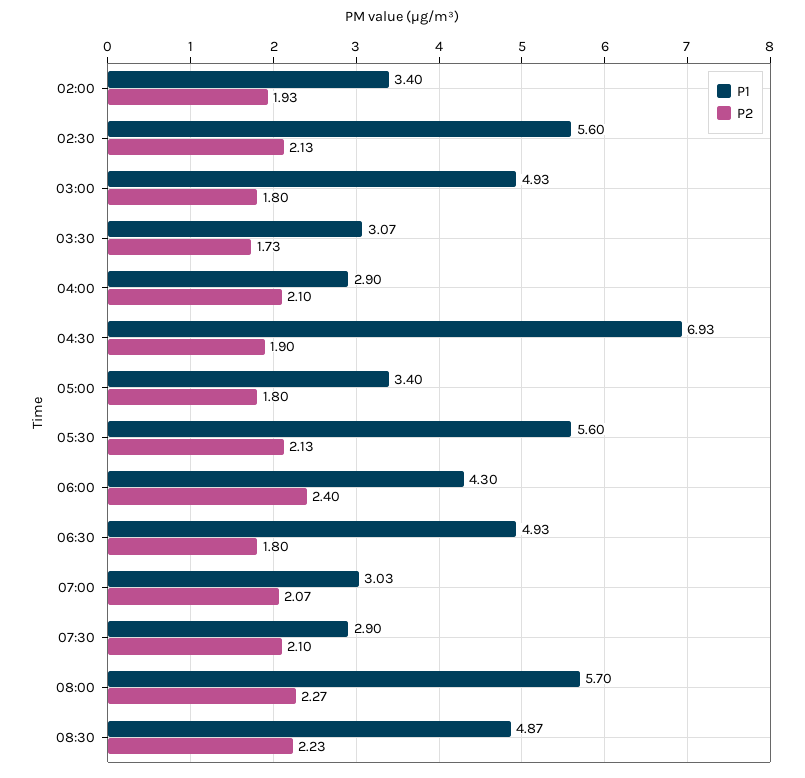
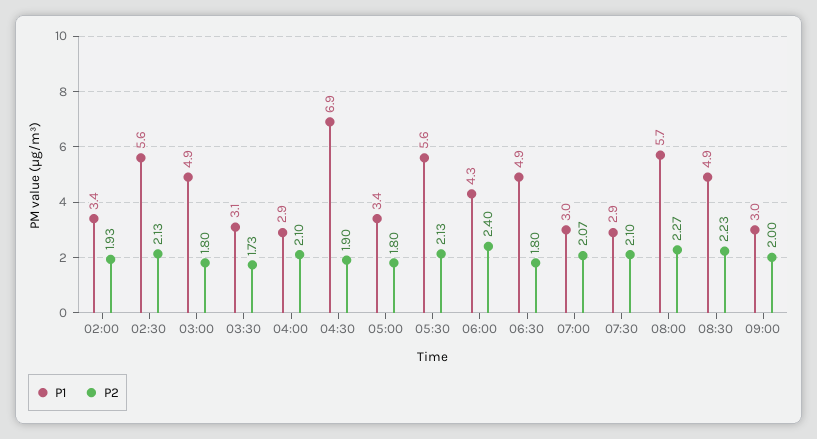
P1, 09:00: none -> 3
P2, 09:00: none -> 2

